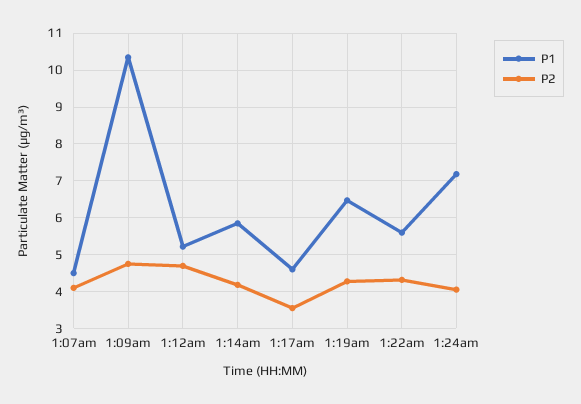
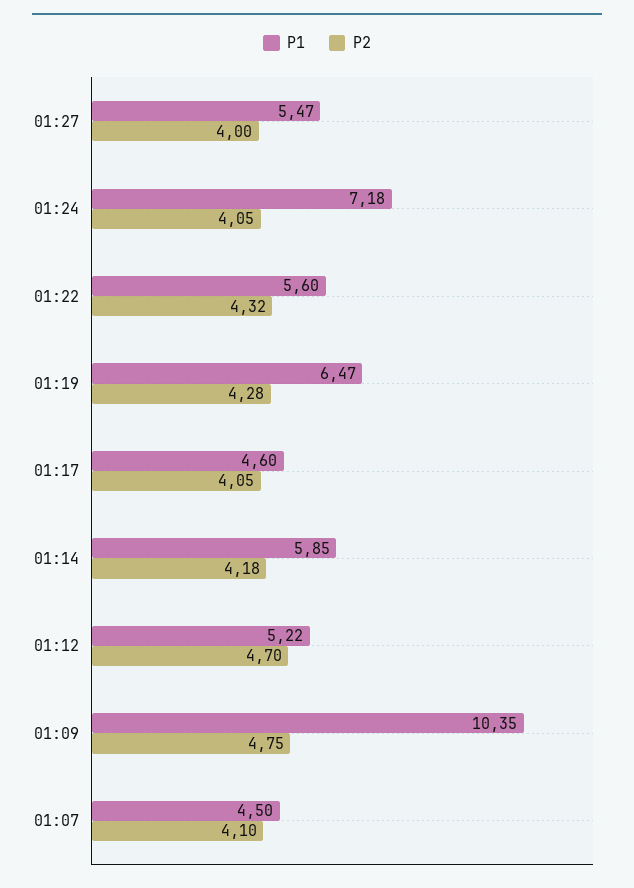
P2, 1:17am: 3.6 -> 4.05
P1, 01:27: none -> 5.47
P2, 01:27: none -> 4

